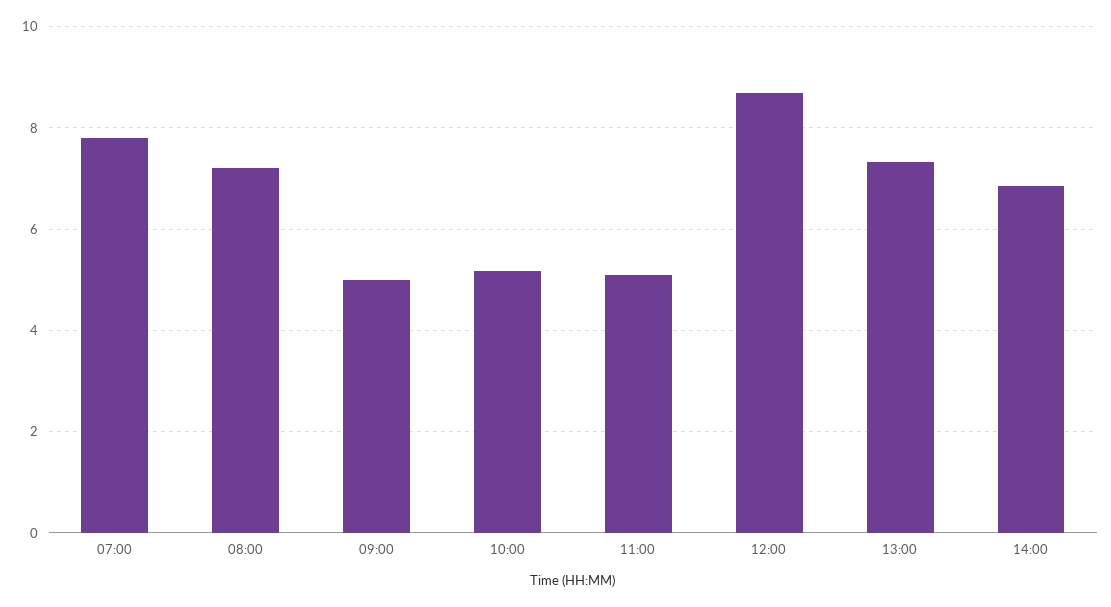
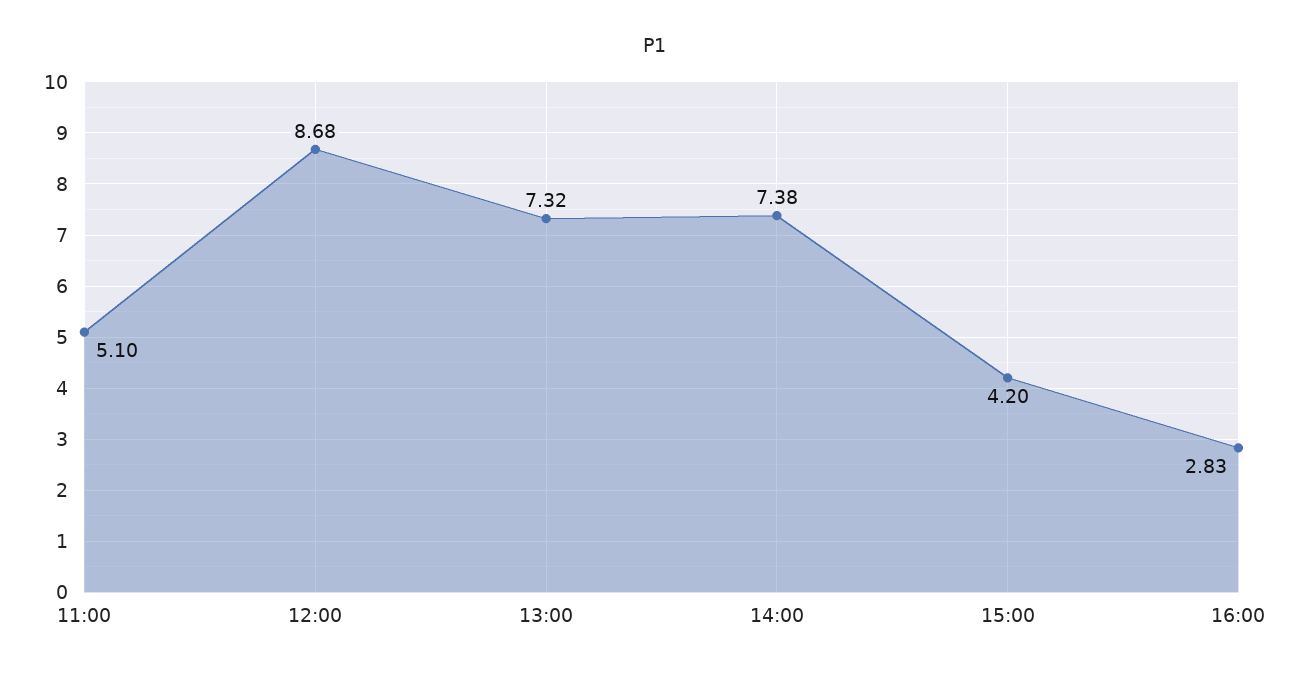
07:00: 7.8 -> none
08:00: 7.2 -> none
09:00: 5 -> none
10:00: 5.2 -> none
14:00: 6.8 -> 7.38
15:00: none -> 4.2
16:00: none -> 2.83

